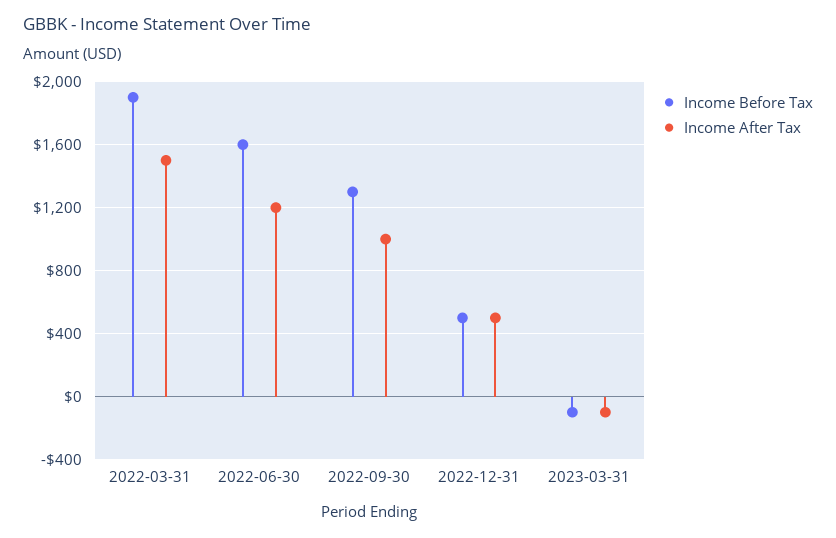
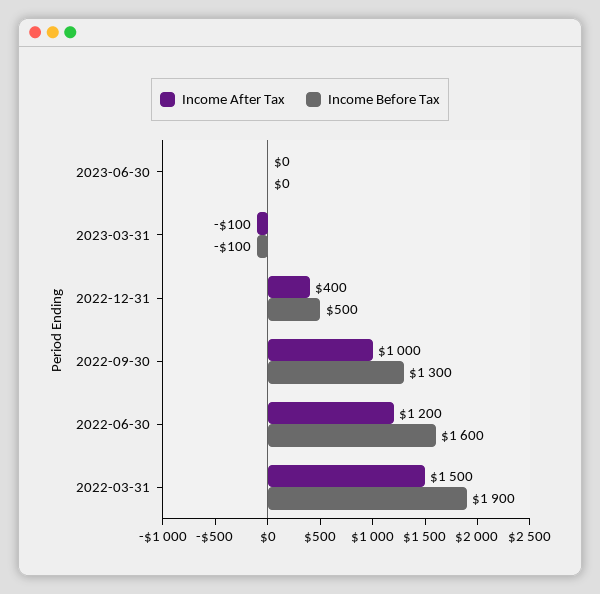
Income After Tax, 2022-12-31: 500 -> 400
Income After Tax, 2023-06-30: none -> 0
Income Before Tax, 2023-06-30: none -> 0

